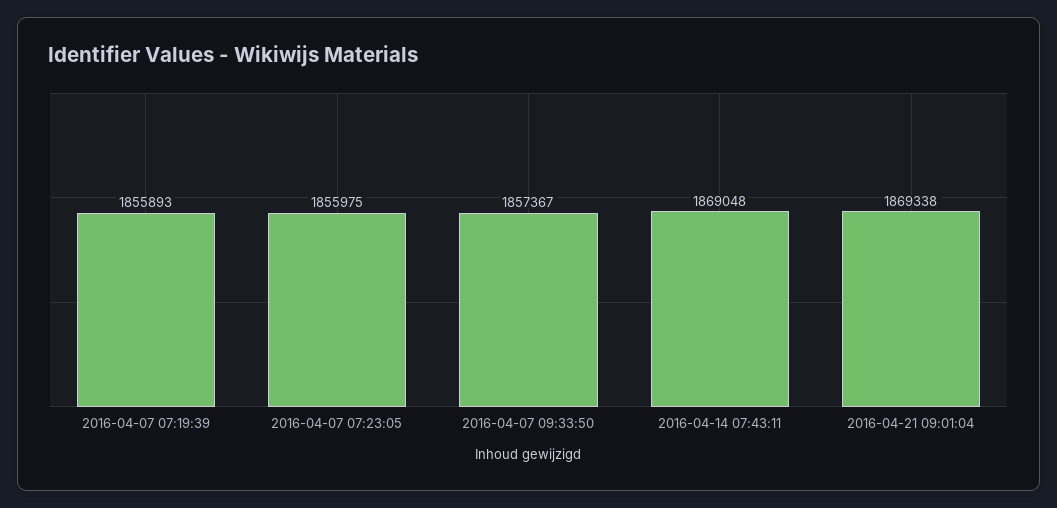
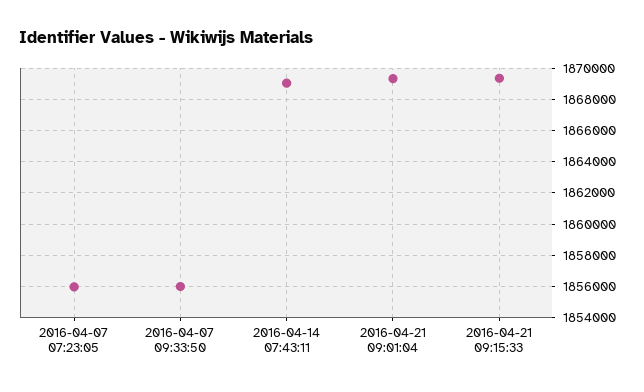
2016-04-07 07:19:39: 1855893 -> none
2016-04-07 09:33:50: 1857367 -> 1856000
2016-04-21 09:15:33: none -> 1869500

